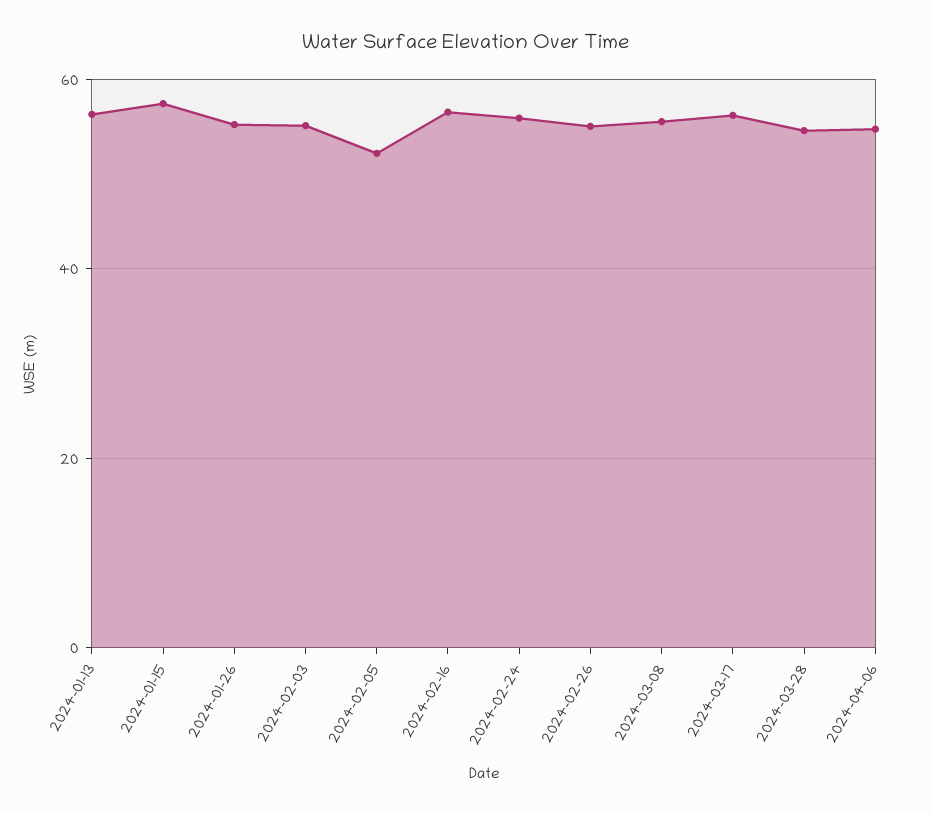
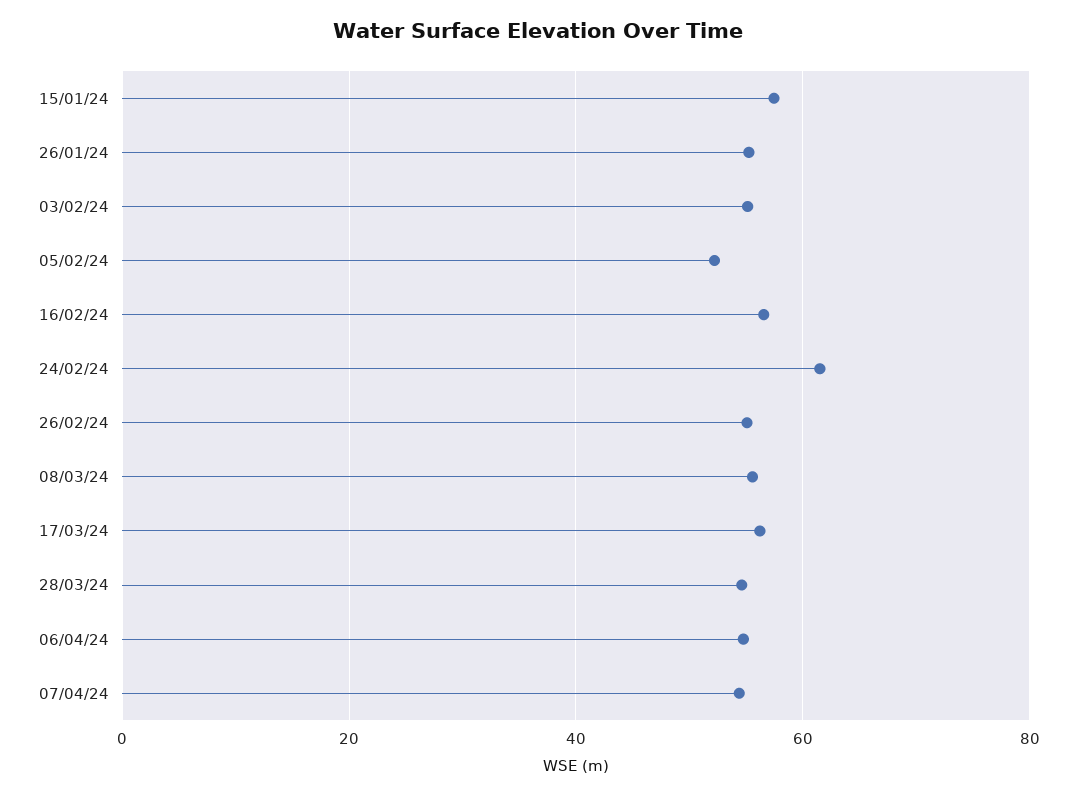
2024-01-13: 56 -> none
2024-02-24: 56 -> 62
07/04/24: none -> 54

